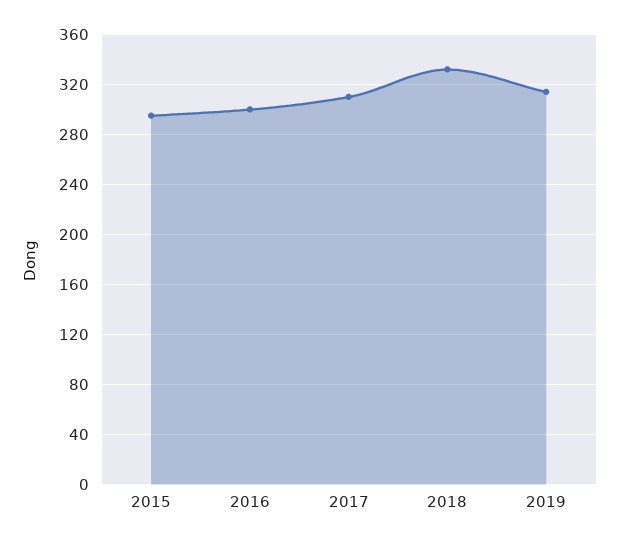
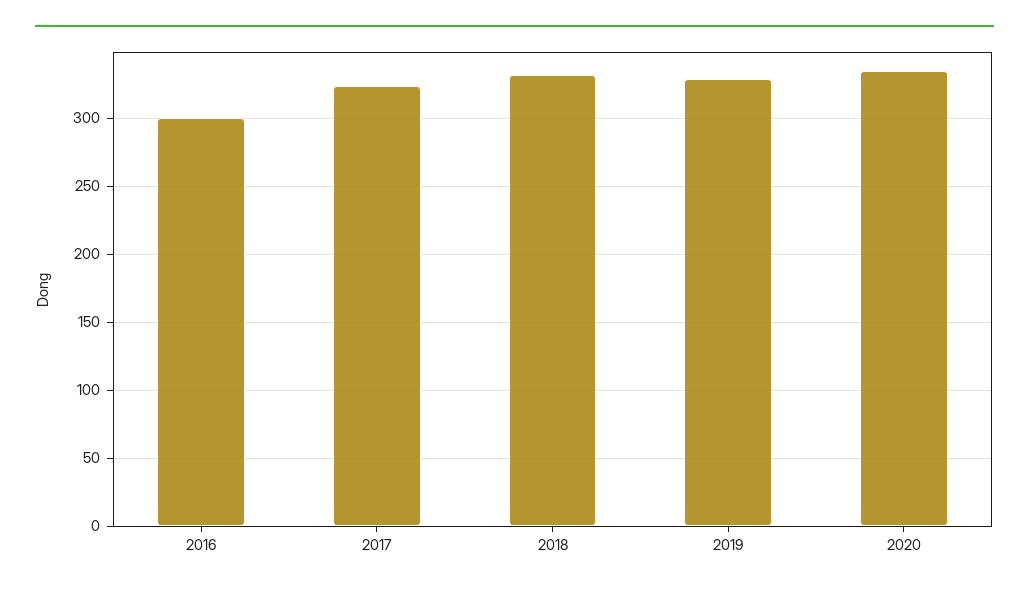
2015: 295 -> none
2017: 310 -> 325
2019: 315 -> 330
2020: none -> 335

